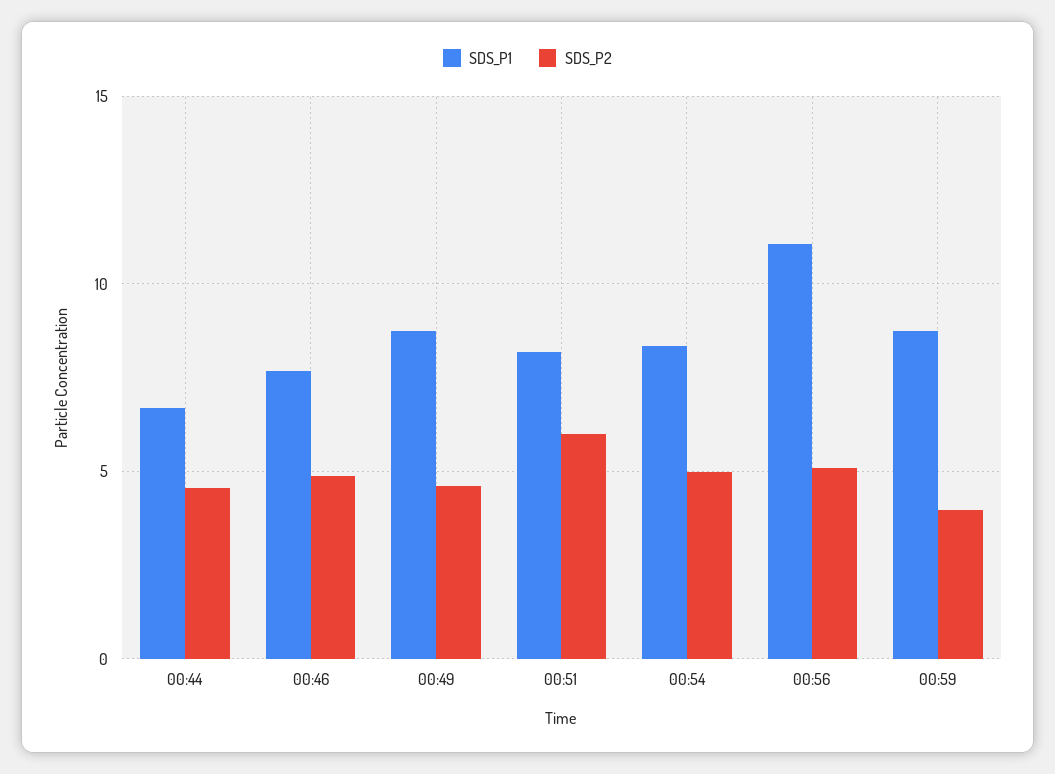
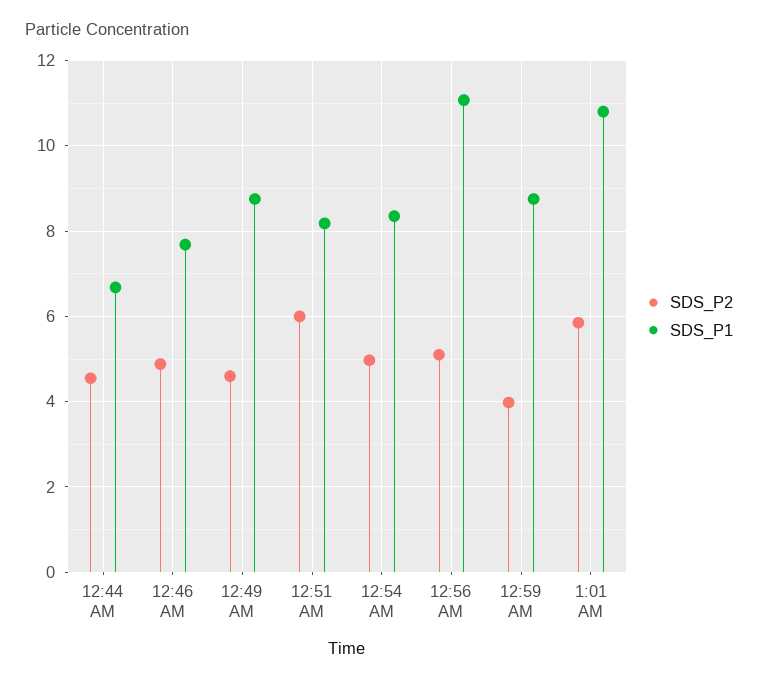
SDS_P2, 1:01 AM: none -> 5.8
SDS_P1, 1:01 AM: none -> 10.8

